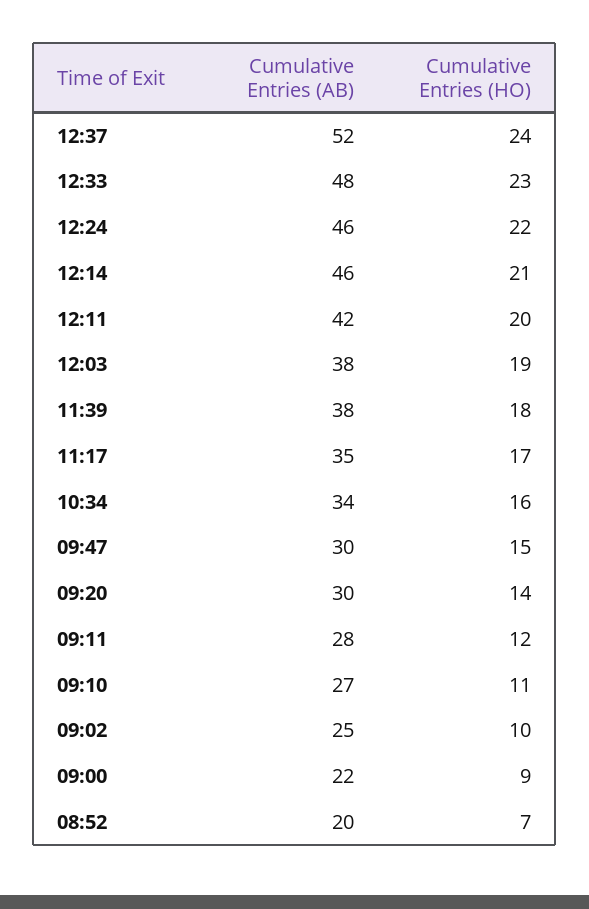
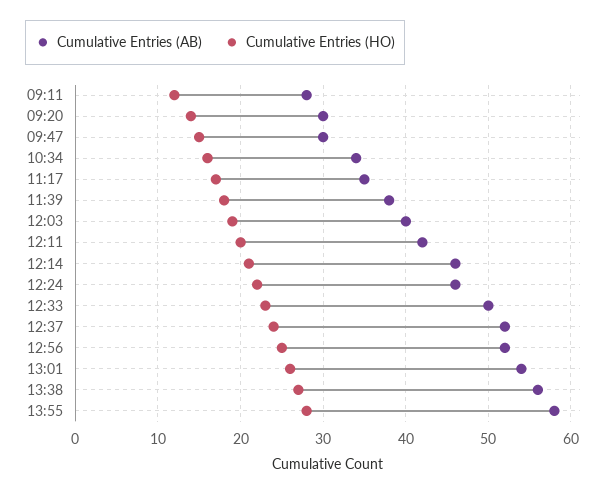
Cumulative Entries (AB), 12:33: 48 -> 50
Cumulative Entries (AB), 12:03: 38 -> 40
Cumulative Entries (AB), 09:10: 27 -> none
Cumulative Entries (HO), 09:10: 11 -> none
Cumulative Entries (AB), 09:02: 25 -> none
Cumulative Entries (HO), 09:02: 10 -> none
Cumulative Entries (AB), 09:00: 22 -> none
Cumulative Entries (HO), 09:00: 9 -> none
Cumulative Entries (AB), 08:52: 20 -> none
Cumulative Entries (HO), 08:52: 7 -> none
Cumulative Entries (AB), 12:56: none -> 52
Cumulative Entries (HO), 12:56: none -> 25
Cumulative Entries (AB), 13:01: none -> 54
Cumulative Entries (HO), 13:01: none -> 26
Cumulative Entries (AB), 13:38: none -> 56
Cumulative Entries (HO), 13:38: none -> 27
Cumulative Entries (AB), 13:55: none -> 58
Cumulative Entries (HO), 13:55: none -> 28

